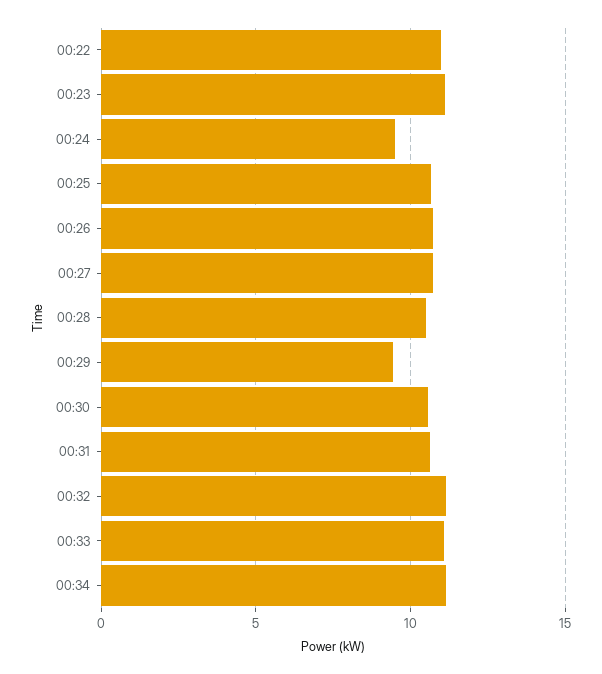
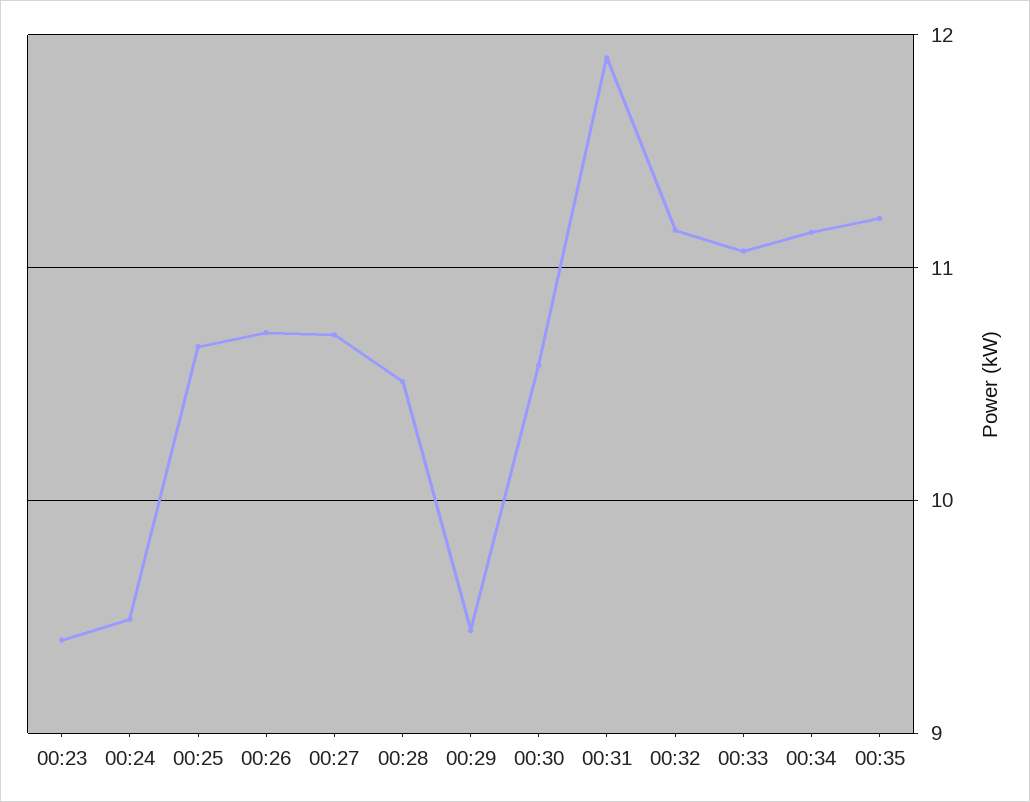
00:22: 11 -> none
00:23: 11 -> 9.4
00:31: 10.5 -> 11.9
00:35: none -> 11.2

